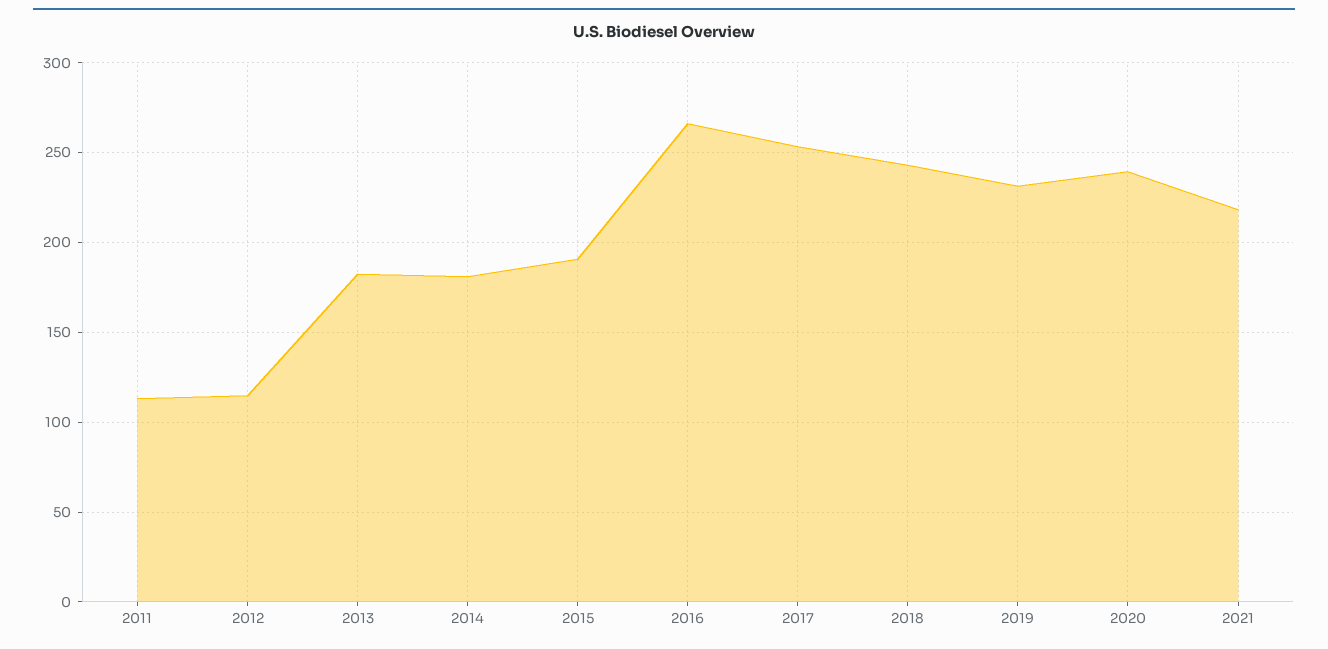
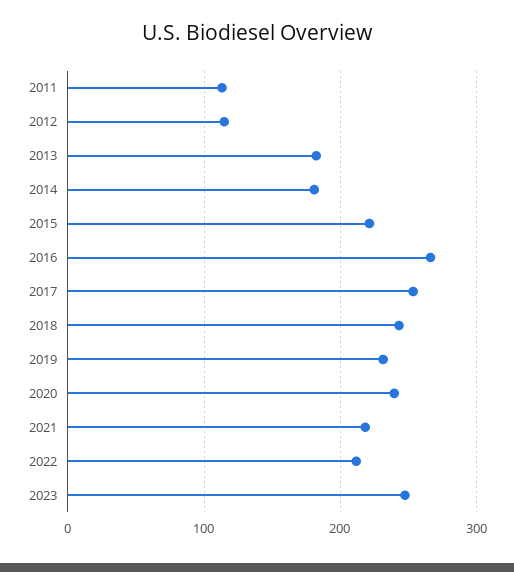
2015: 190 -> 220
2022: none -> 210
2023: none -> 250

